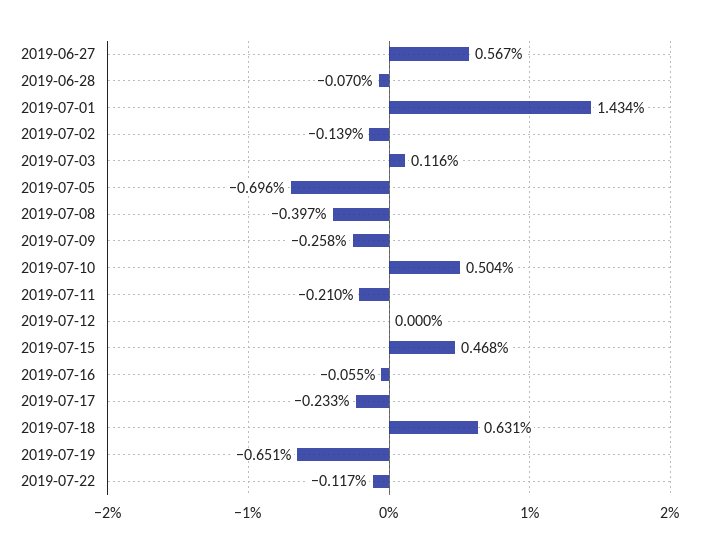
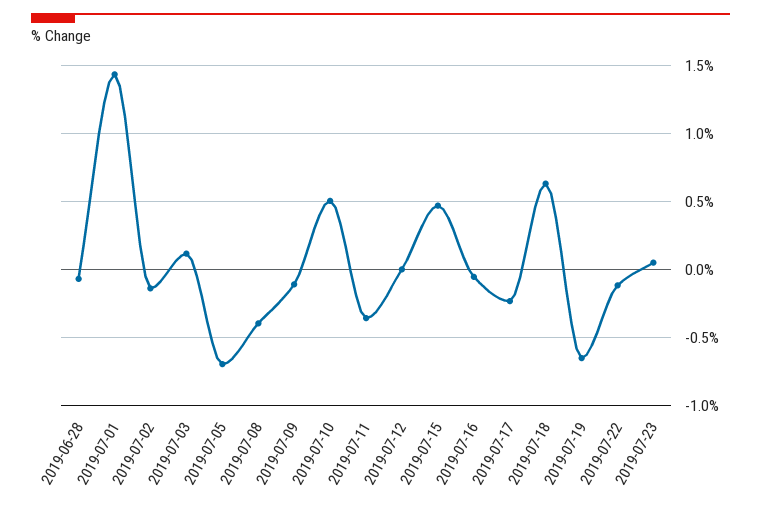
2019-06-27: 0.567 -> none
2019-07-09: -0.258 -> -0.1
2019-07-11: -0.21 -> -0.35
2019-07-23: none -> 0.05

